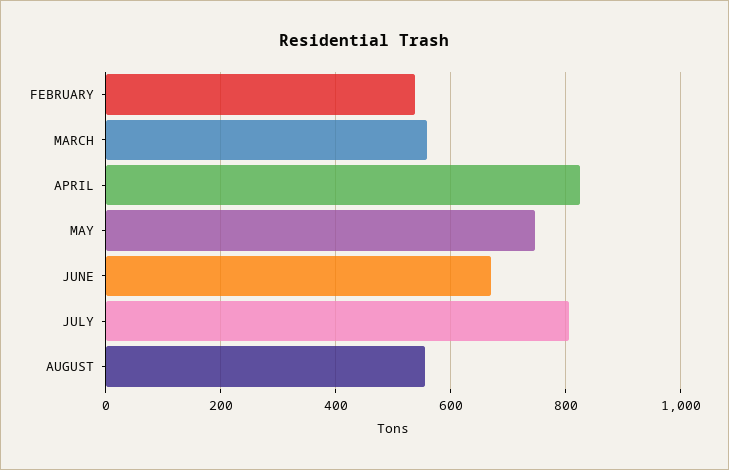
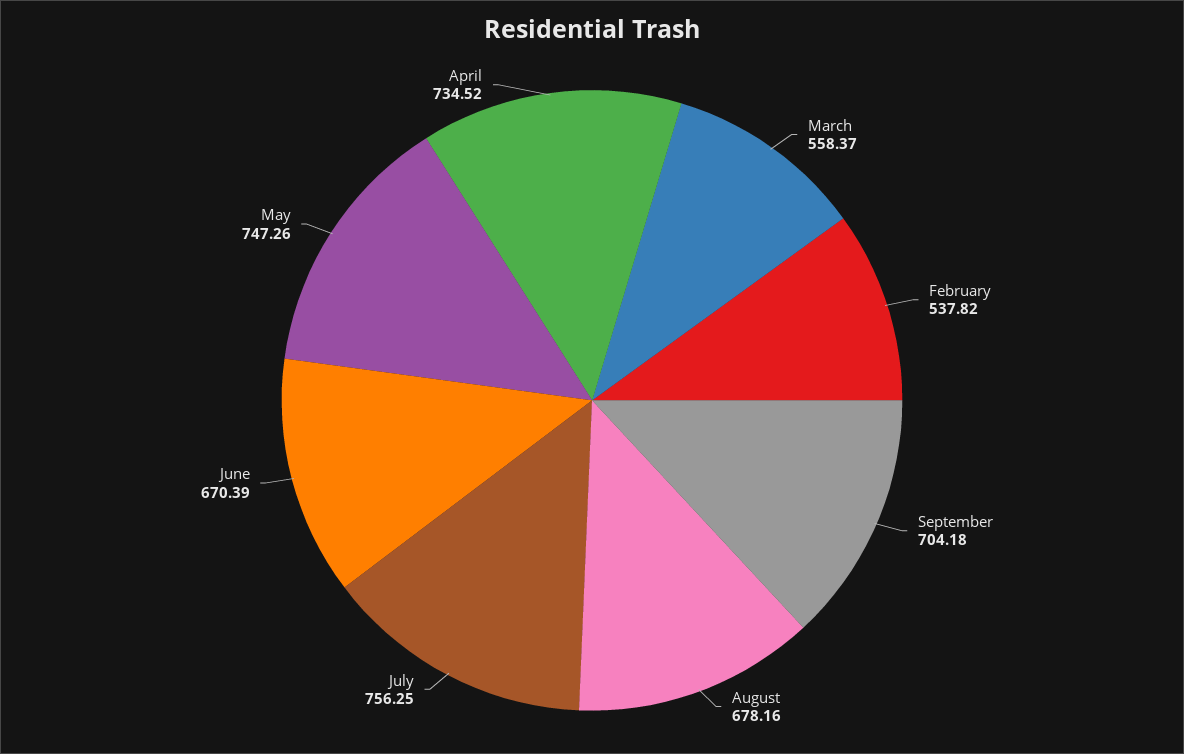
APRIL: 820 -> 734.52
JULY: 800 -> 756.25
AUGUST: 560 -> 678.16
September: none -> 704.18

